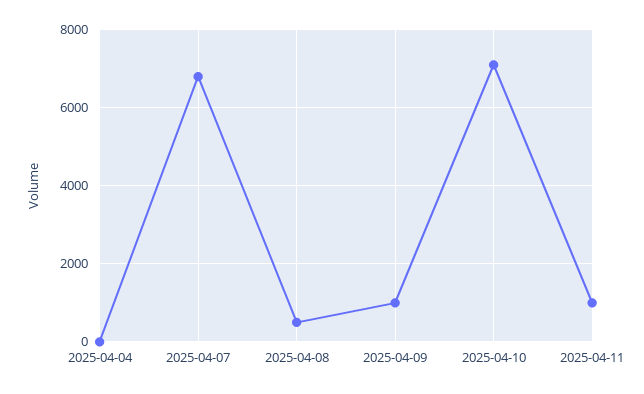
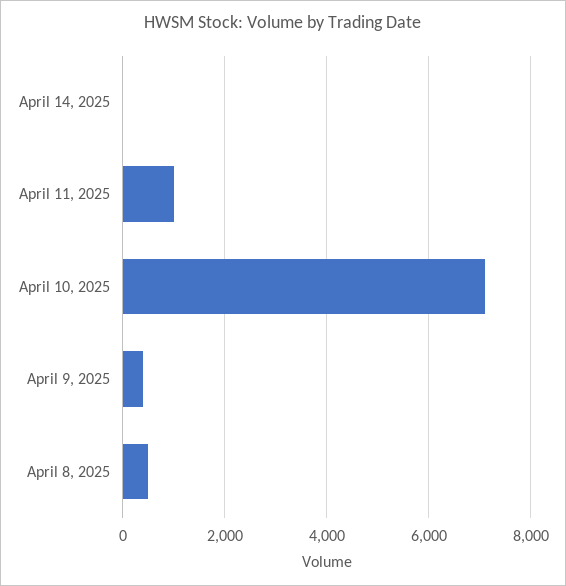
2025-04-04: 0 -> none
2025-04-07: 6800 -> none
2025-04-09: 1000 -> 400
April 14, 2025: none -> 0

